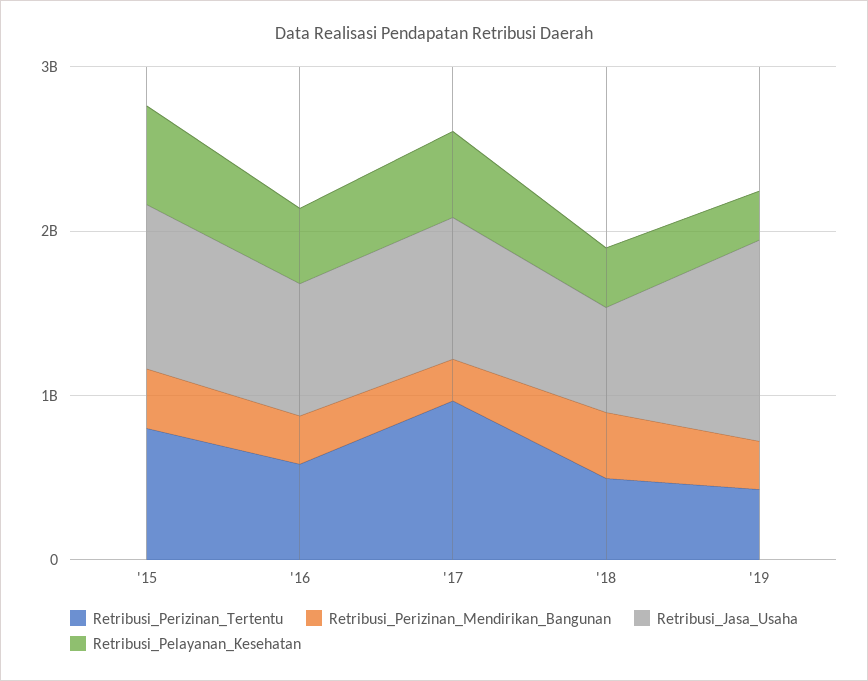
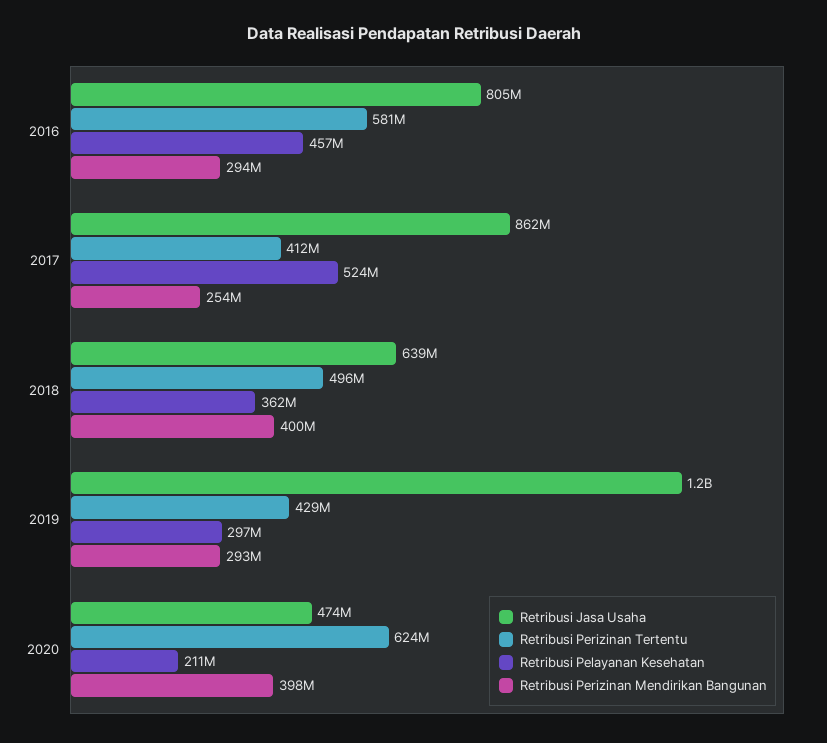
Retribusi_Perizinan_Tertentu, '15: 800000000 -> none
Retribusi_Perizinan_Mendirikan_Bangunan, '15: 400000000 -> none
Retribusi_Jasa_Usaha, '15: 1000000000 -> none
Retribusi_Pelayanan_Kesehatan, '15: 600000000 -> none
Retribusi_Perizinan_Tertentu, '17: 1000000000 -> 412000000
Retribusi_Jasa_Usaha, 2020: none -> 474000000
Retribusi_Perizinan_Tertentu, 2020: none -> 624000000
Retribusi_Pelayanan_Kesehatan, 2020: none -> 211000000
Retribusi_Perizinan_Mendirikan_Bangunan, 2020: none -> 398000000

